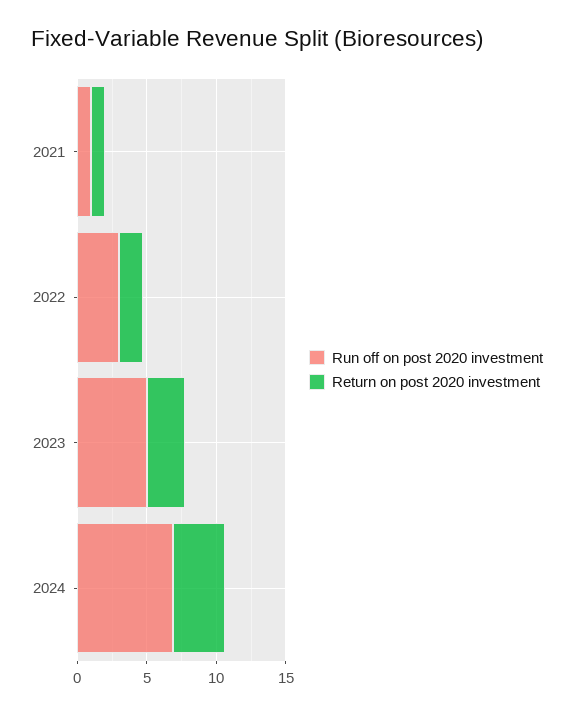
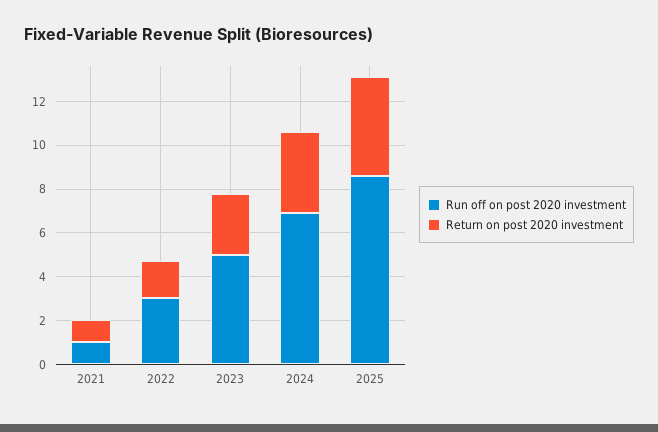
Run off on post 2020 investment, 2025: none -> 8.5
Return on post 2020 investment, 2025: none -> 4.5

